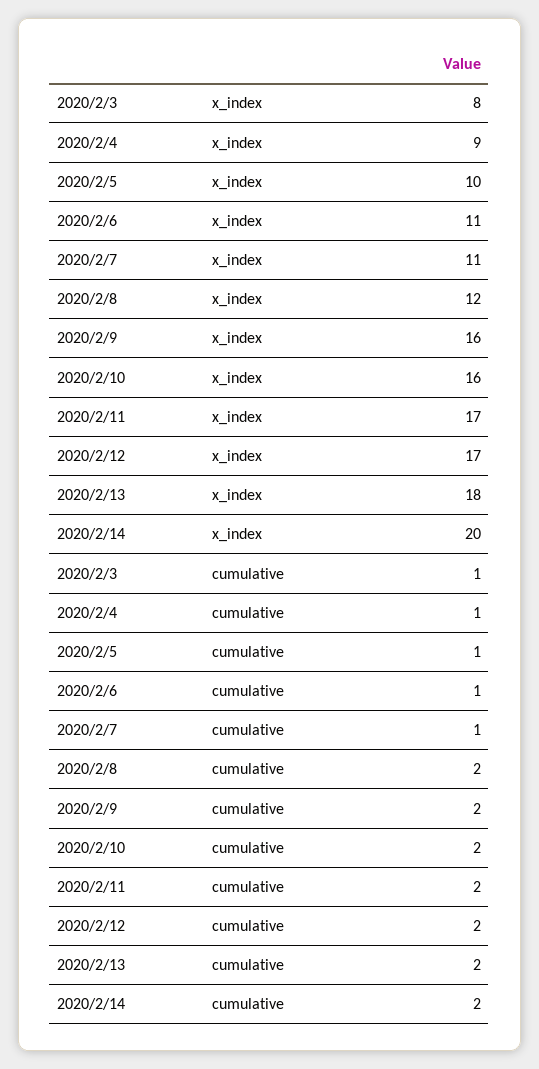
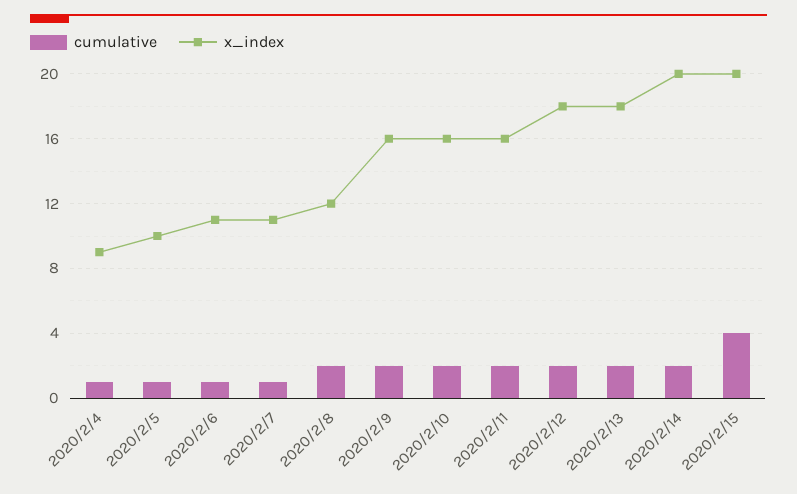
x_index, 2020/2/3: 8 -> none
x_index, 2020/2/11: 17 -> 16
x_index, 2020/2/12: 17 -> 18
cumulative, 2020/2/3: 1 -> none
cumulative, 2020/2/15: none -> 4
x_index, 2020/2/15: none -> 20

